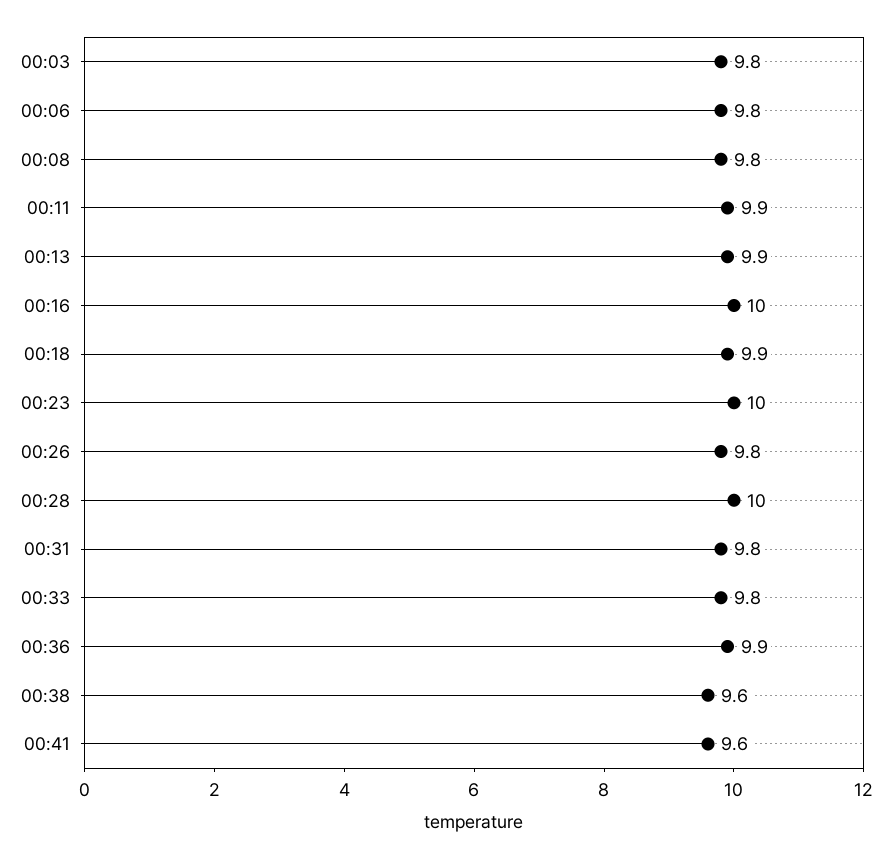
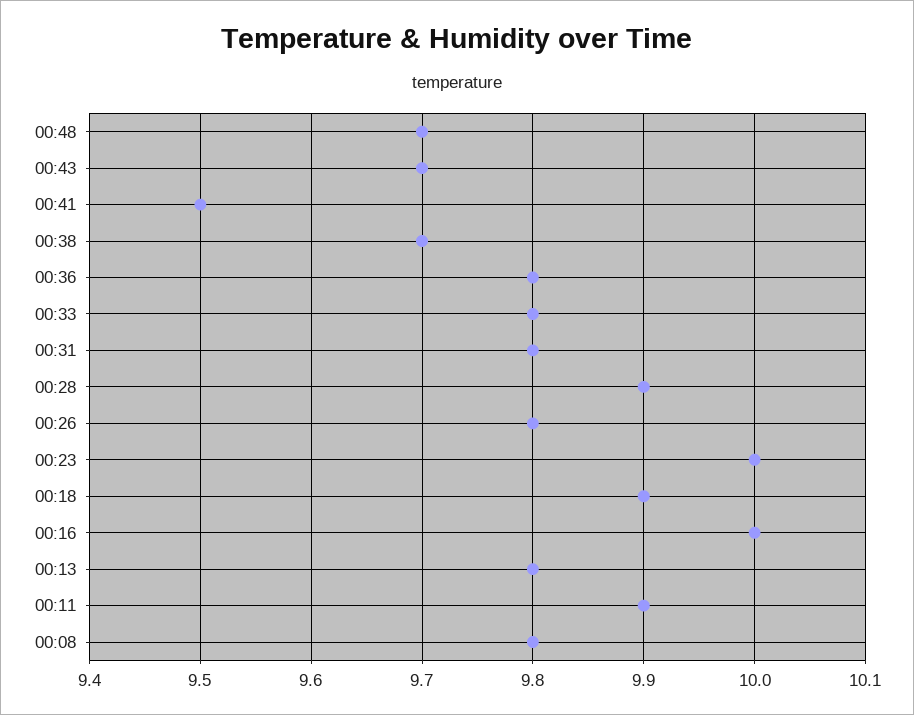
00:03: 9.8 -> none
00:06: 9.8 -> none
00:13: 9.9 -> 9.8
00:28: 10 -> 9.9
00:36: 9.9 -> 9.8
00:38: 9.6 -> 9.7
00:41: 9.6 -> 9.5
00:48: none -> 9.7
00:43: none -> 9.7

